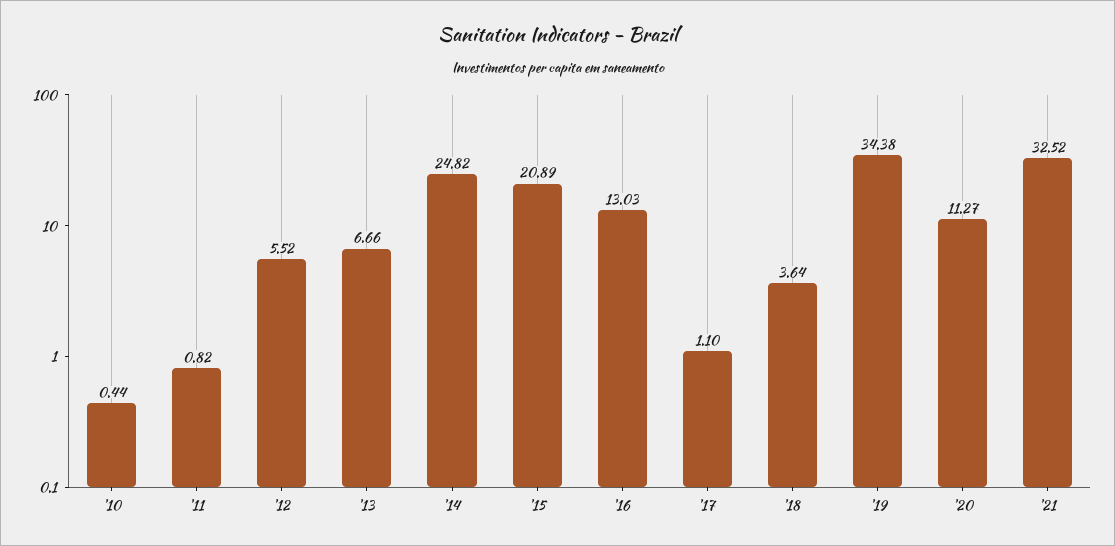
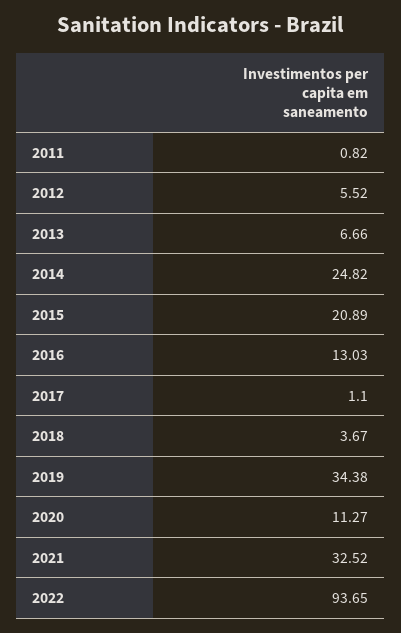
'10: 0.44 -> none
'18: 3.64 -> 3.67
2022: none -> 93.65

